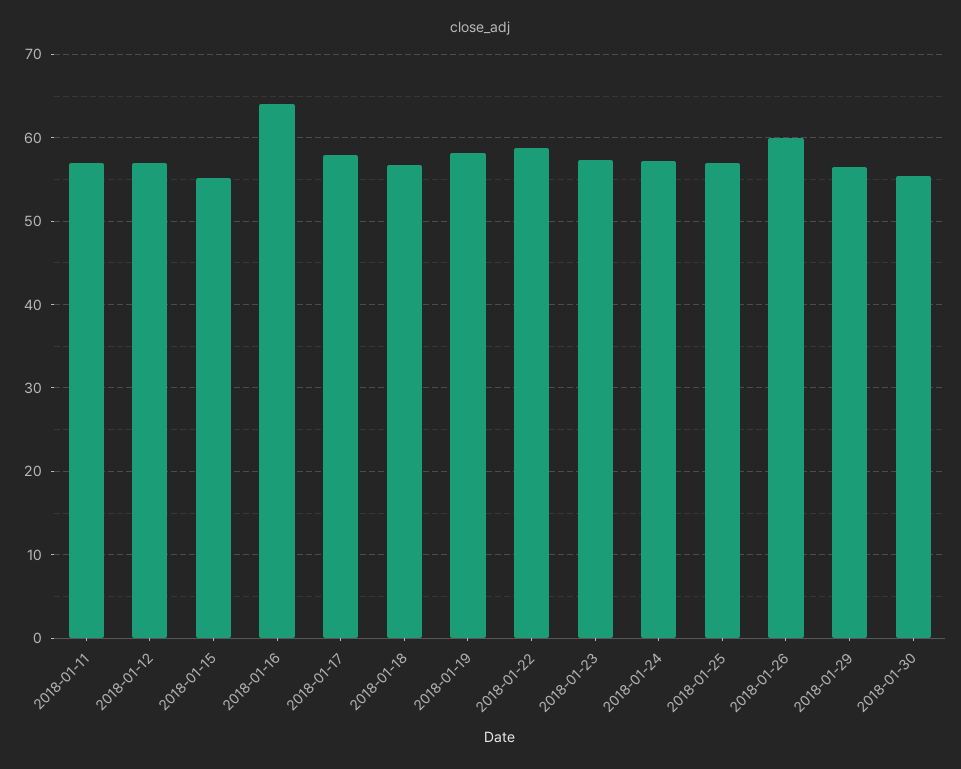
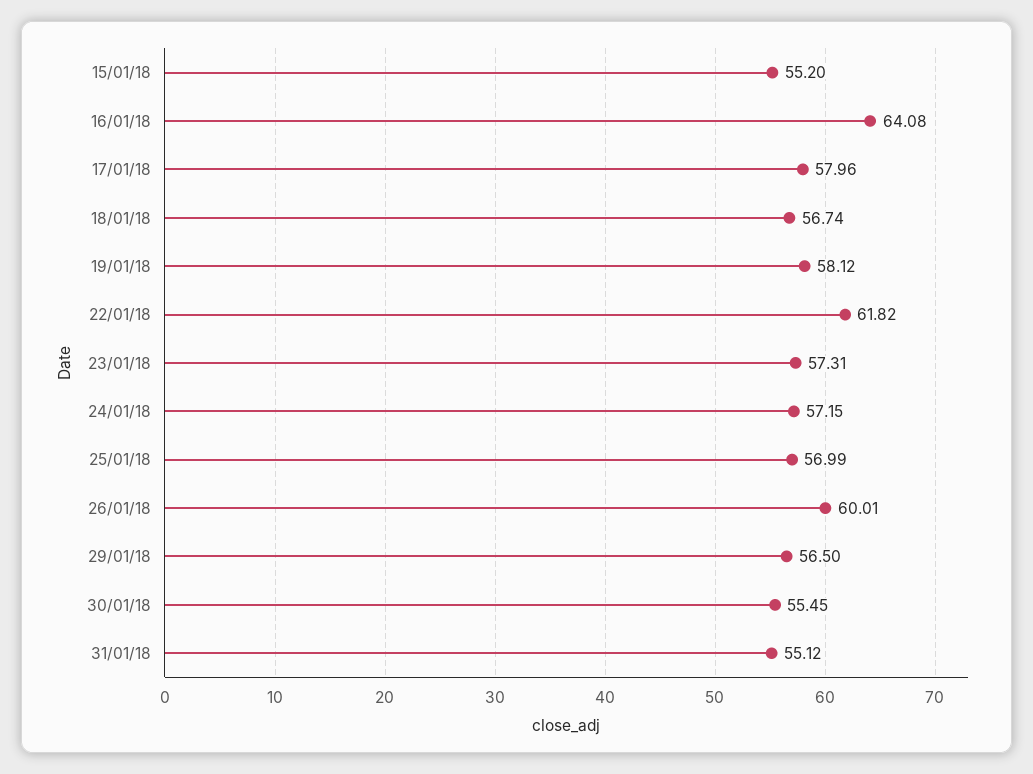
2018-01-11: 57 -> none
2018-01-12: 57 -> none
2018-01-22: 59 -> 61.82
31/01/18: none -> 55.12

